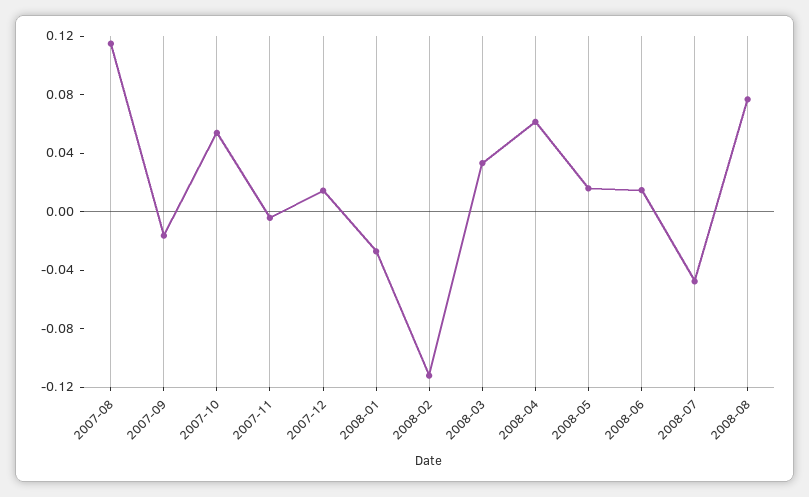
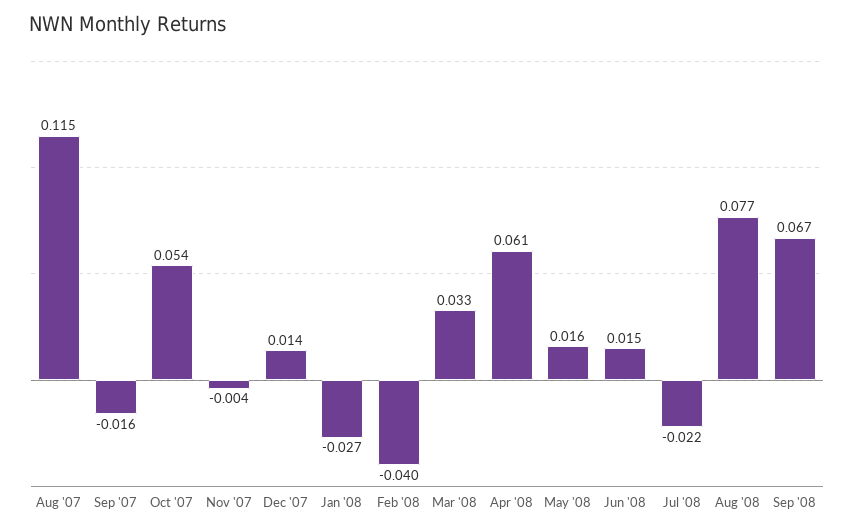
2008-02: -0.11 -> -0.04
2008-07: -0.05 -> -0.022
Sep '08: none -> 0.067

